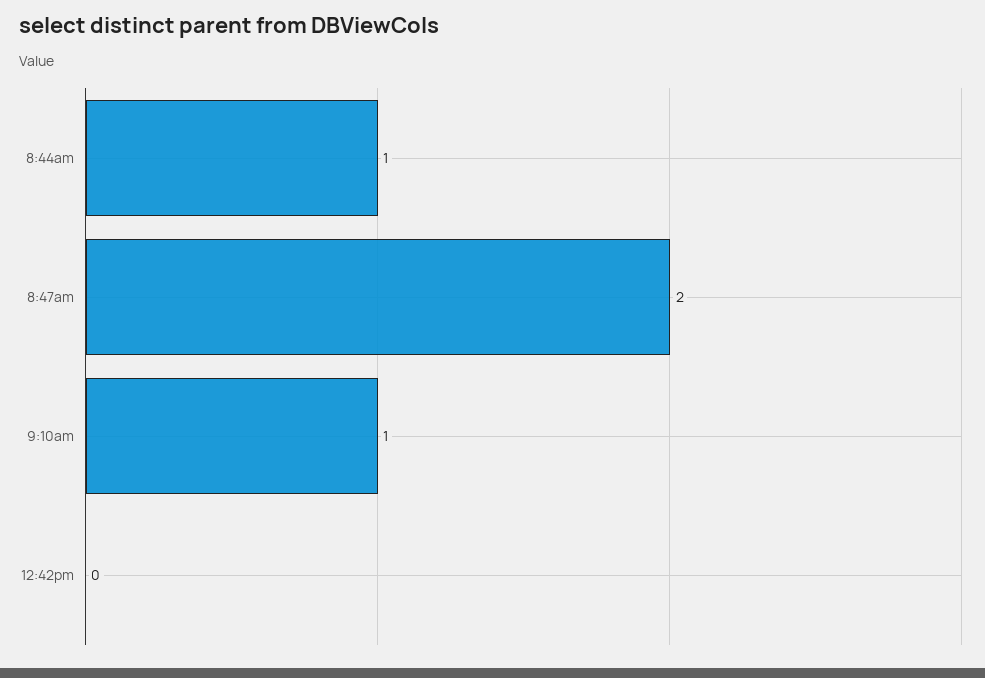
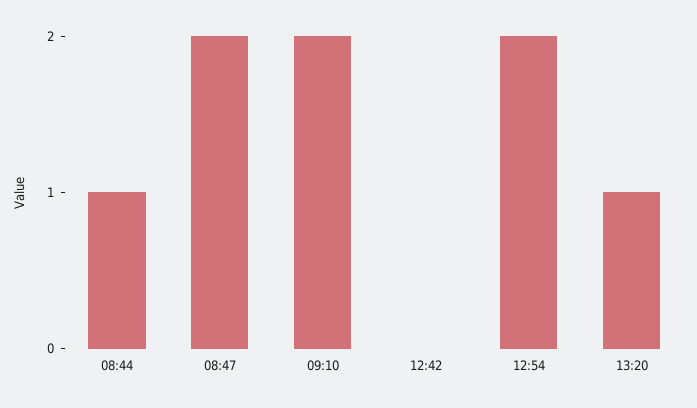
9:10am: 1 -> 2
12:54: none -> 2
13:20: none -> 1

